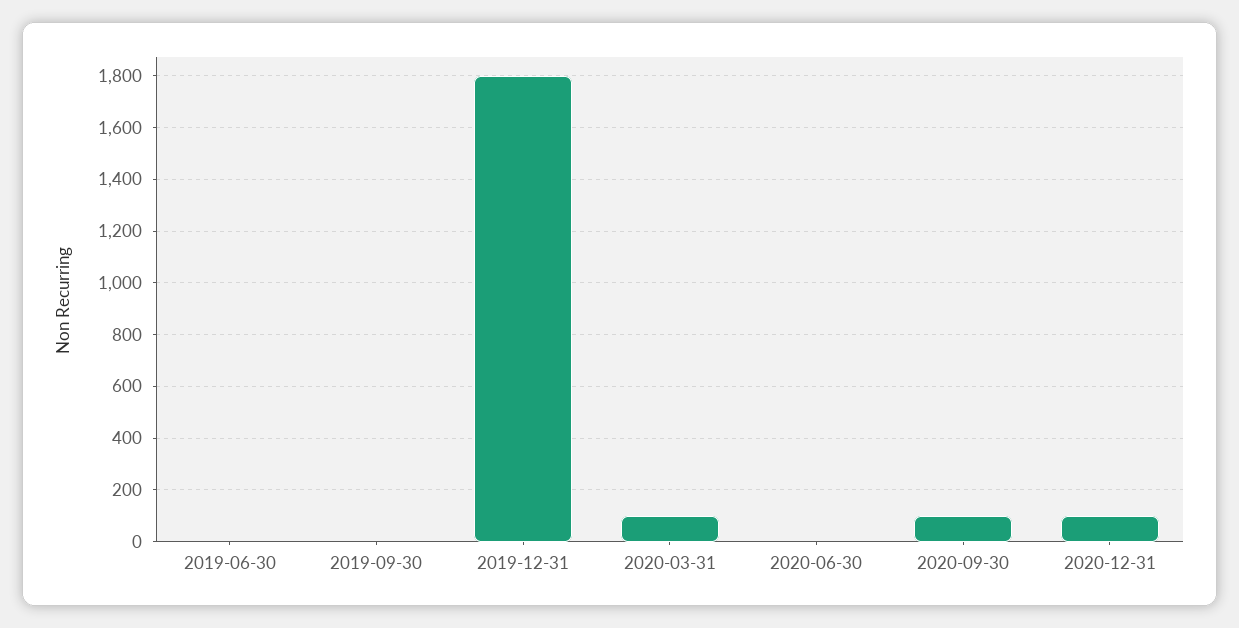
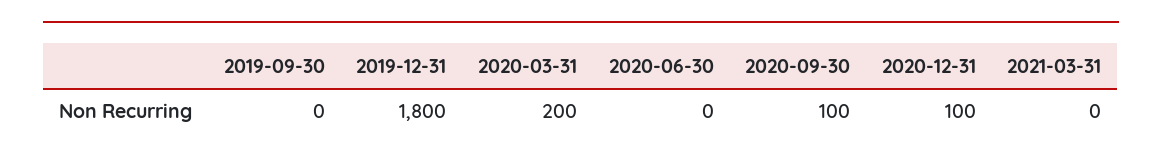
2019-06-30: 0 -> none
2020-03-31: 100 -> 200
2021-03-31: none -> 0

